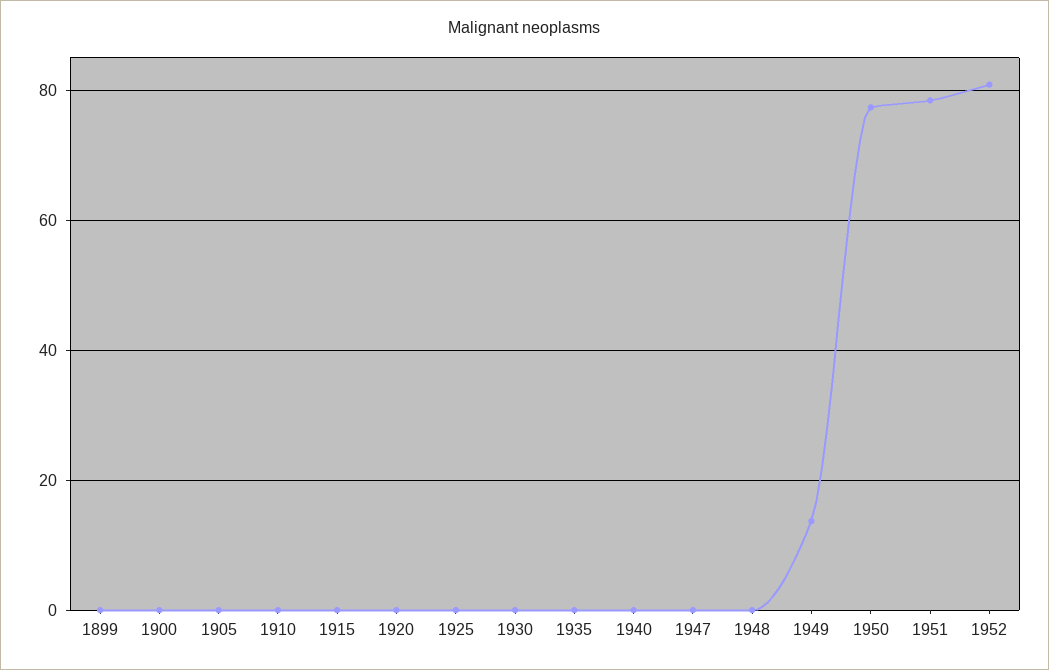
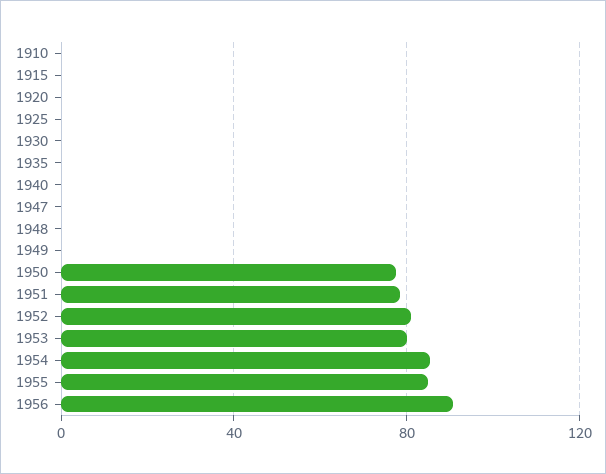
1899: 0 -> none
1900: 0 -> none
1905: 0 -> none
1949: 14 -> 0
1953: none -> 80
1954: none -> 85
1955: none -> 85
1956: none -> 90

